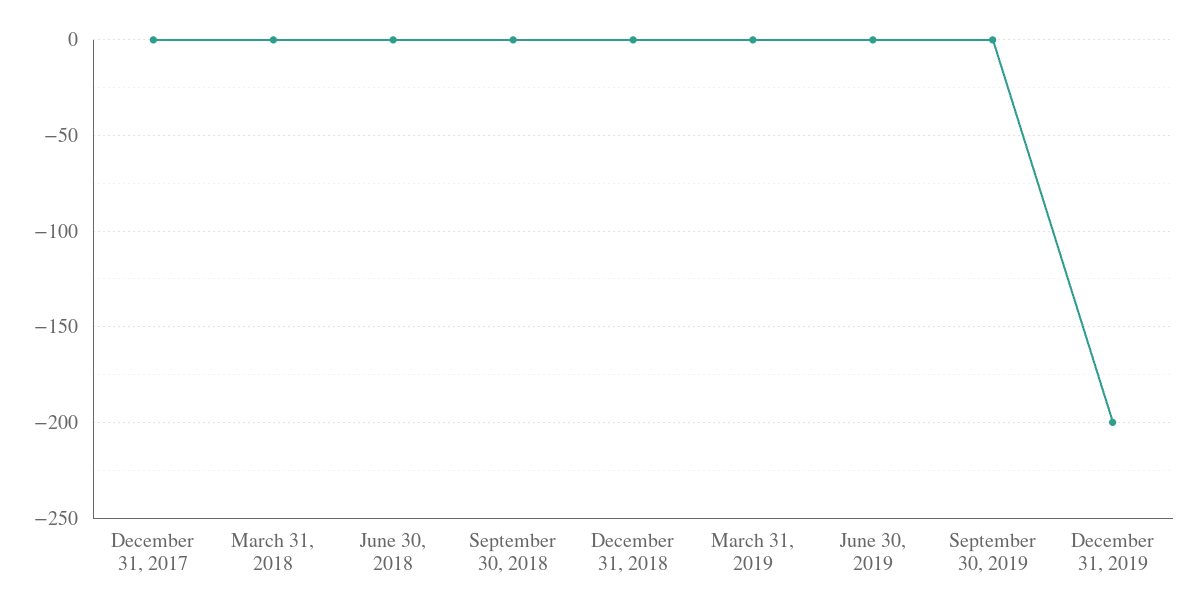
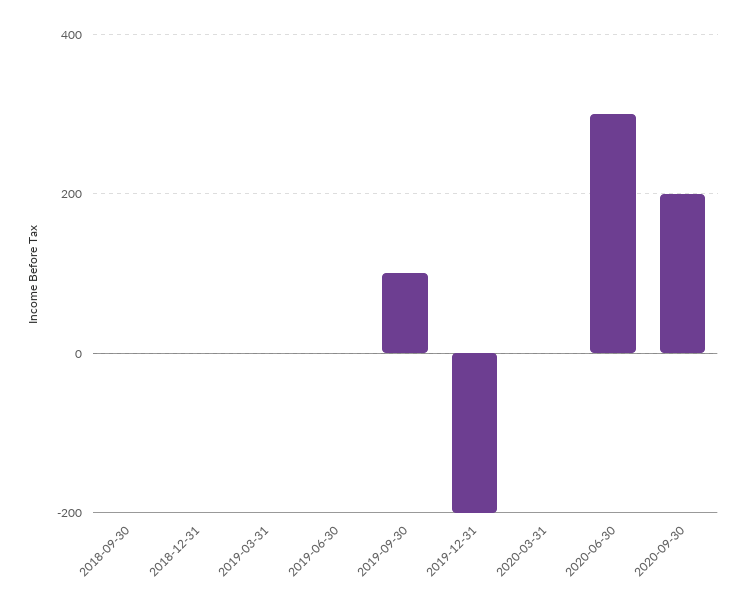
December 31, 2017: 0 -> none
March 31, 2018: 0 -> none
June 30, 2018: 0 -> none
September 30, 2019: 0 -> 100
2020-03-31: none -> 0
2020-06-30: none -> 300
2020-09-30: none -> 200

